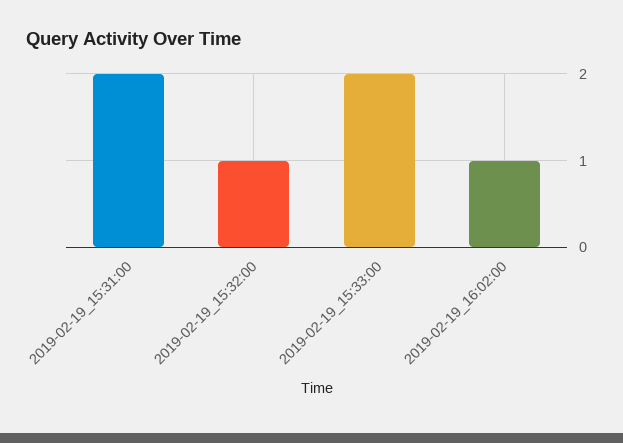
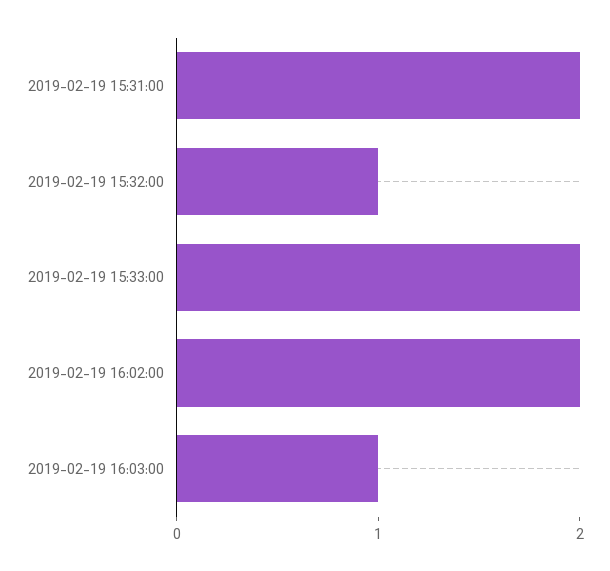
2019-02-19_16:02:00: 1 -> 2
2019-02-19 16:03:00: none -> 1

